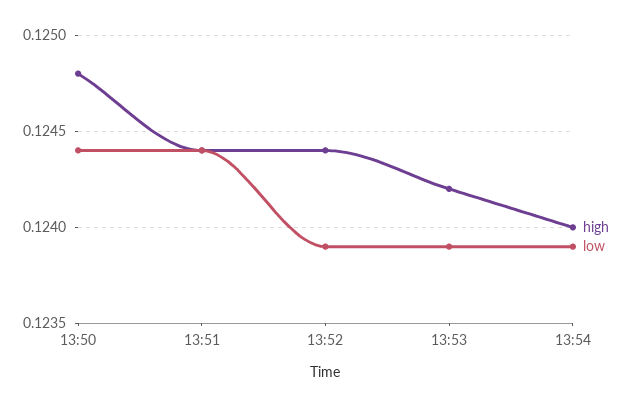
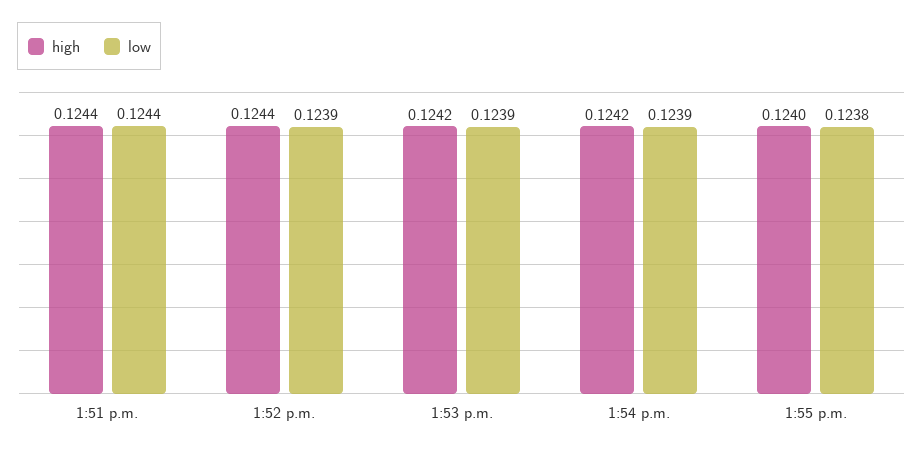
high, 13:50: 0.1248 -> none
low, 13:50: 0.1244 -> none
high, 13:54: 0.124 -> 0.1242
high, 1:55 p.m.: none -> 0.124
low, 1:55 p.m.: none -> 0.1238

